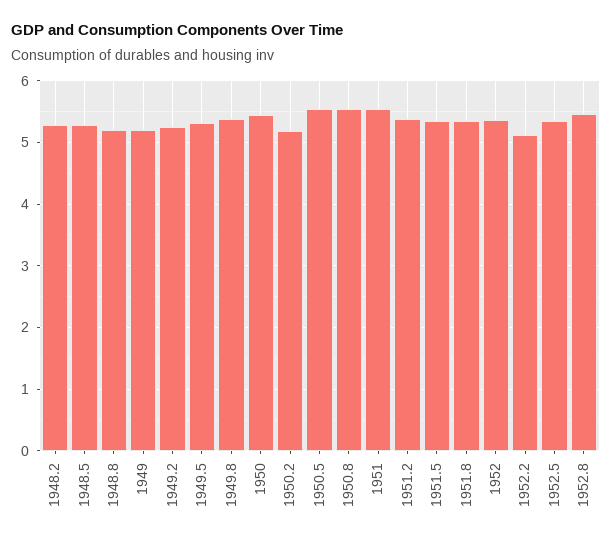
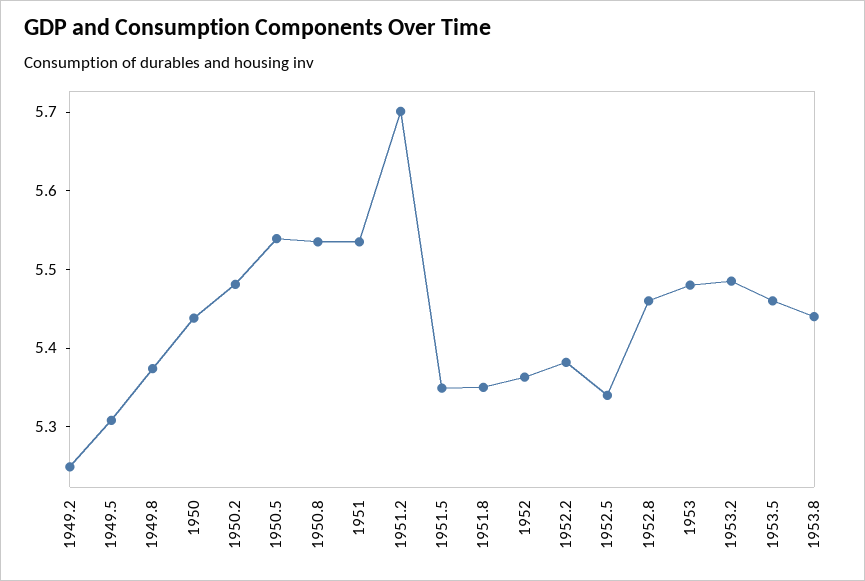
1948.2: 5.3 -> none
1948.5: 5.3 -> none
1948.8: 5.2 -> none
1949: 5.2 -> none
1950.2: 5.2 -> 5.48
1951.2: 5.4 -> 5.7
1952.2: 5.1 -> 5.38
1953: none -> 5.48
1953.2: none -> 5.48
1953.5: none -> 5.46
1953.8: none -> 5.44

